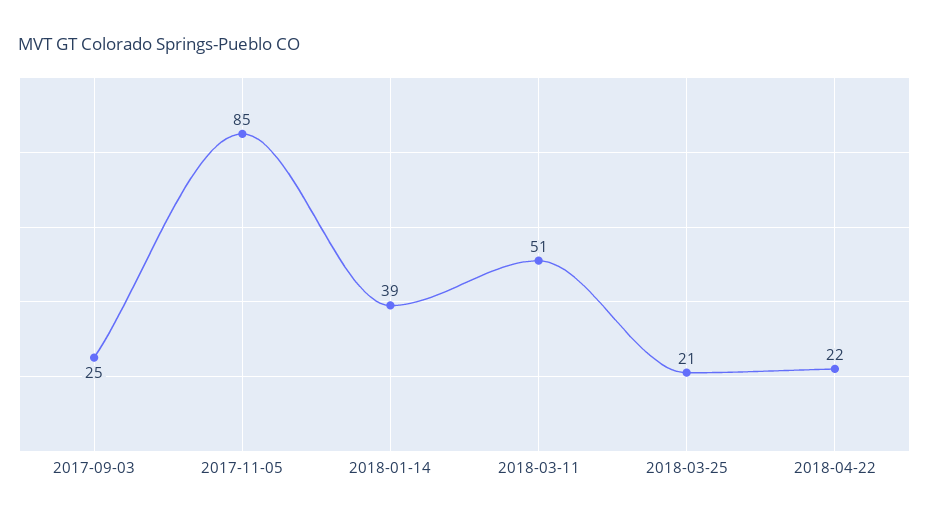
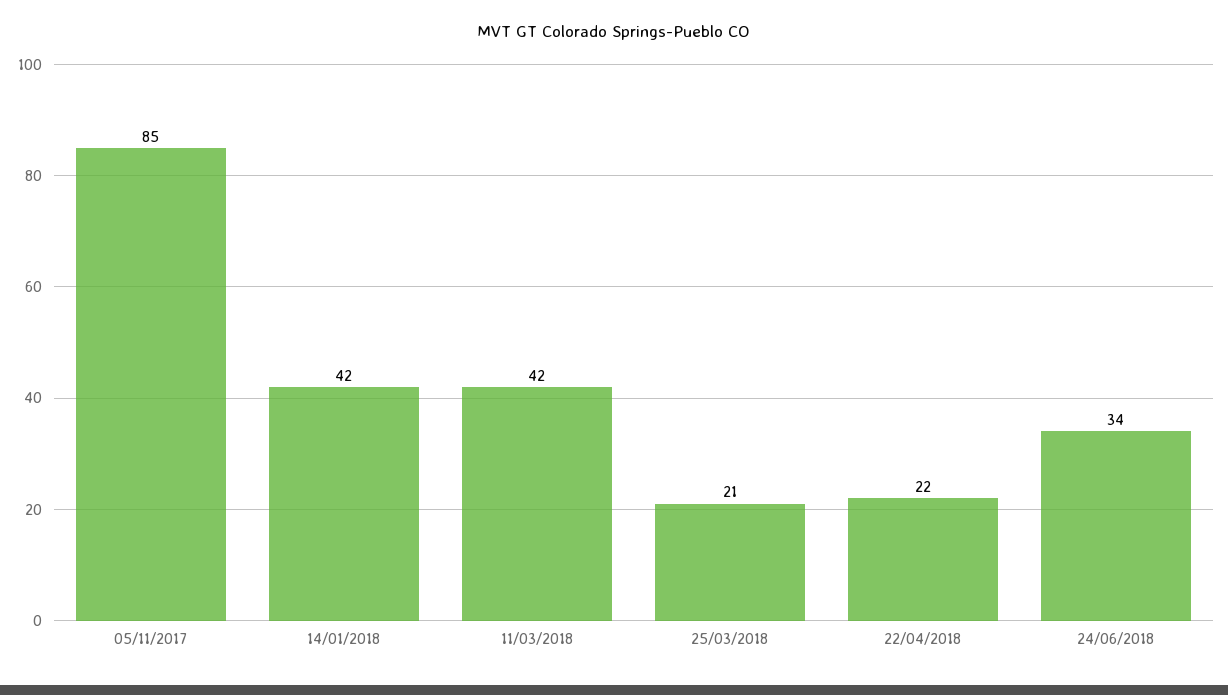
2017-09-03: 25 -> none
2018-01-14: 39 -> 42
2018-03-11: 51 -> 42
24/06/2018: none -> 34

